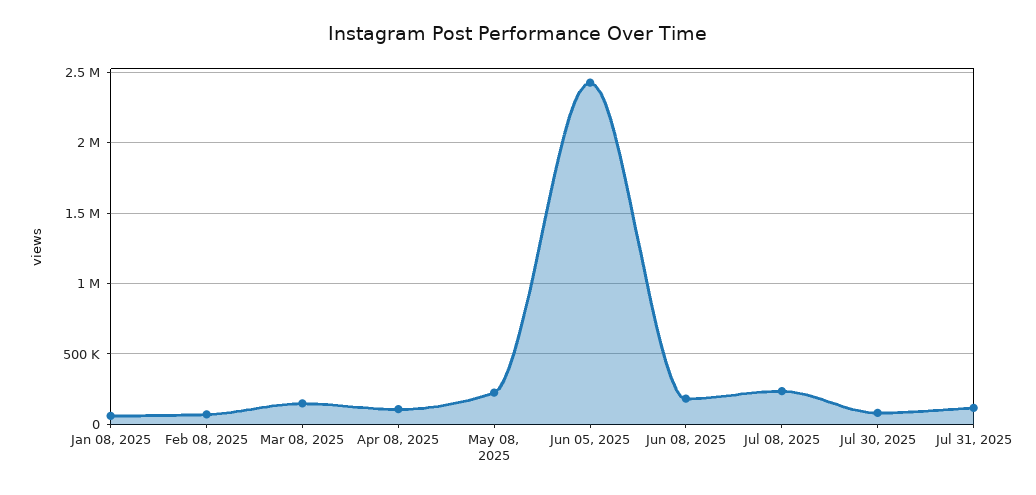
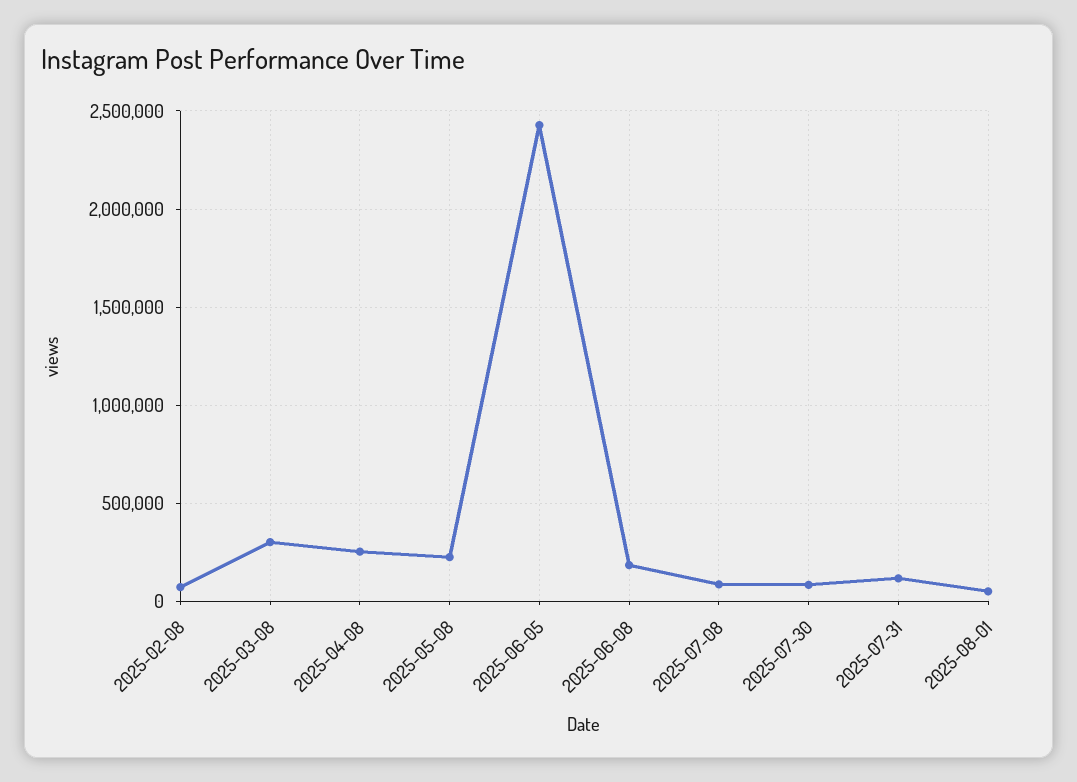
Jan 08, 2025: 50000 -> none
Mar 08, 2025: 150000 -> 300000
Apr 08, 2025: 100000 -> 250000
Jul 08, 2025: 250000 -> 100000
2025-08-01: none -> 50000

